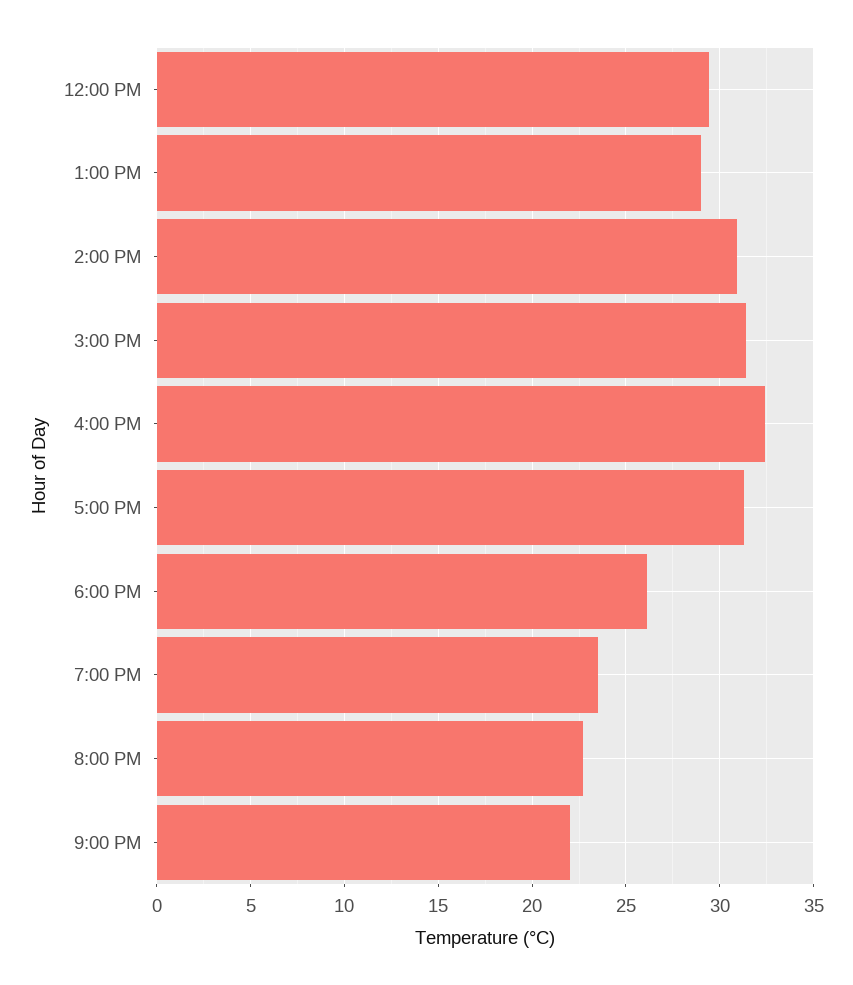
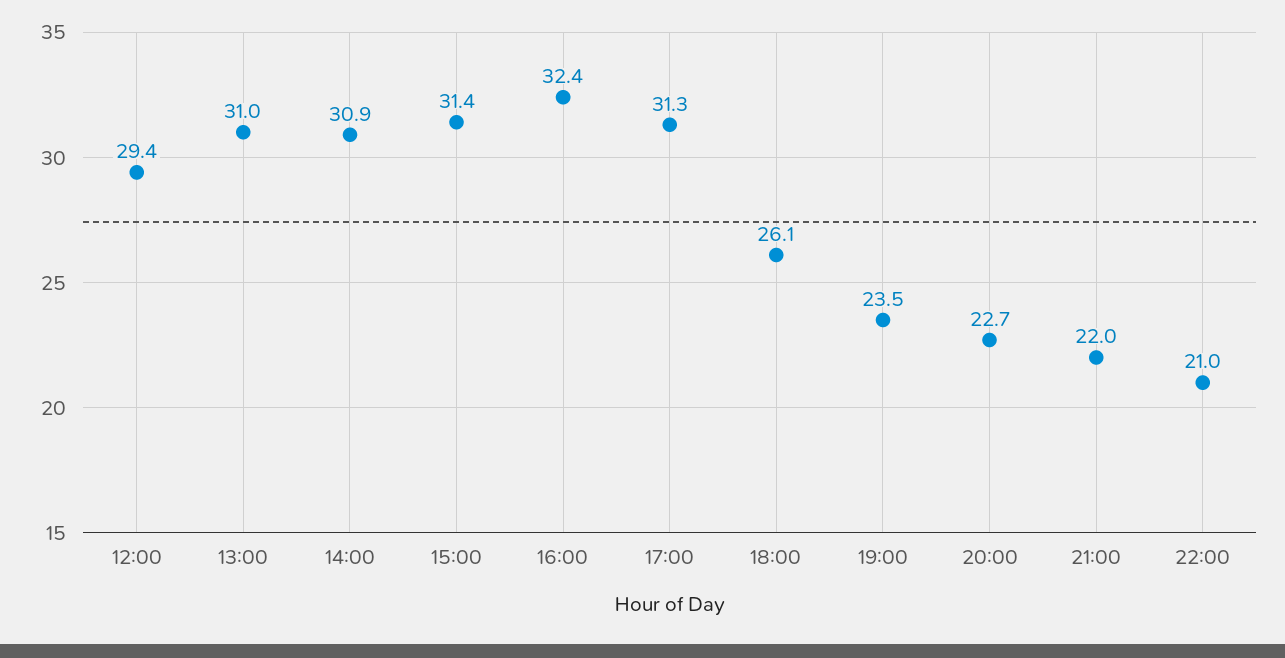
1:00 PM: 29 -> 31
22:00: none -> 21

